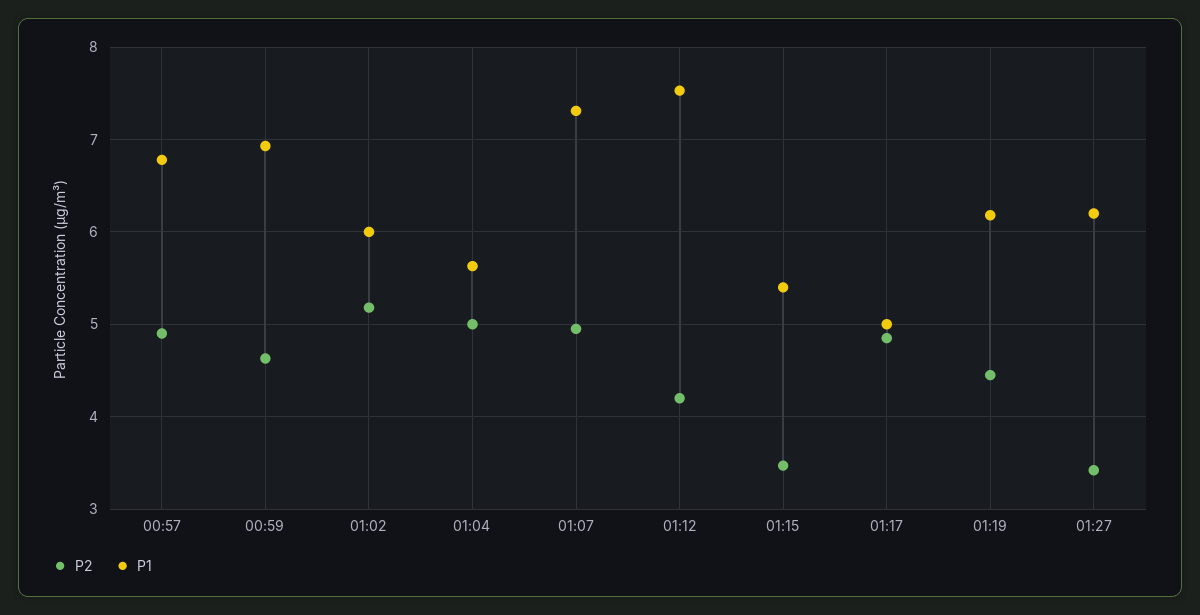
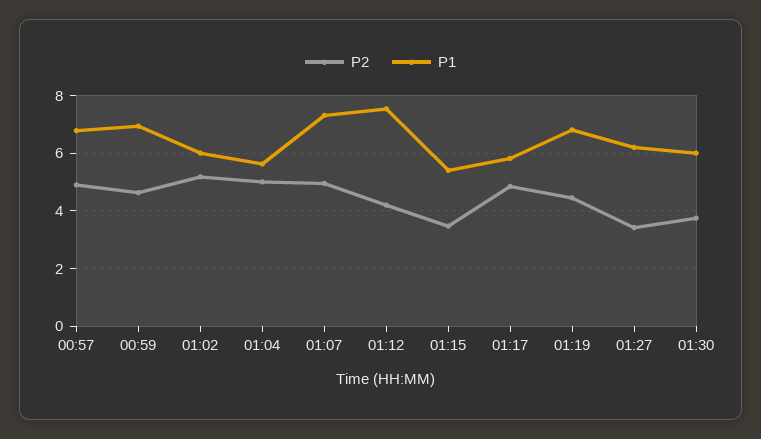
P1, 01:17: 5 -> 5.75
P1, 01:19: 6.2 -> 6.75
P2, 01:30: none -> 3.75
P1, 01:30: none -> 6

